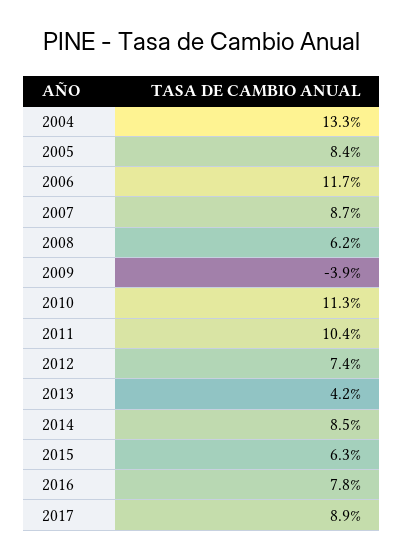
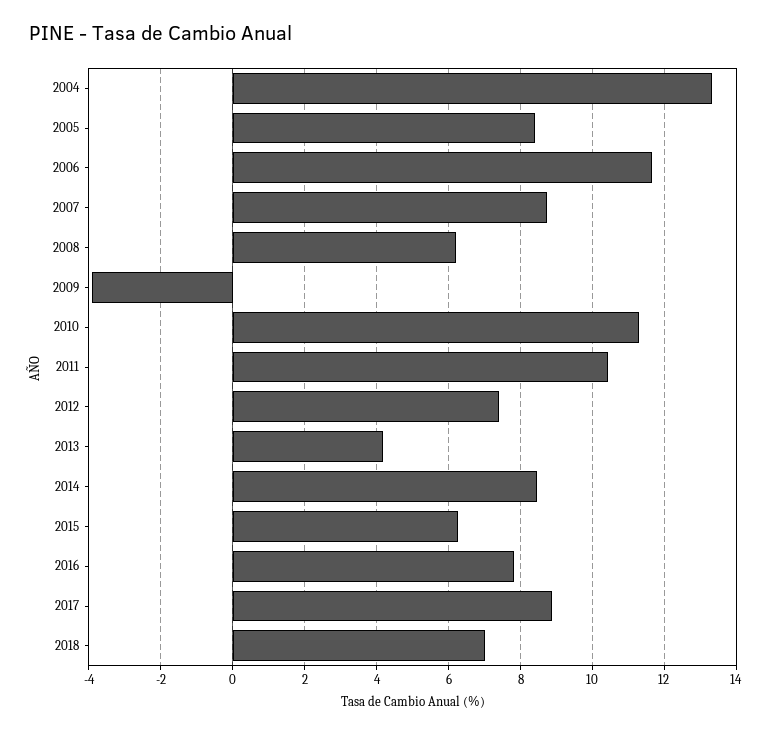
2018: none -> 7

